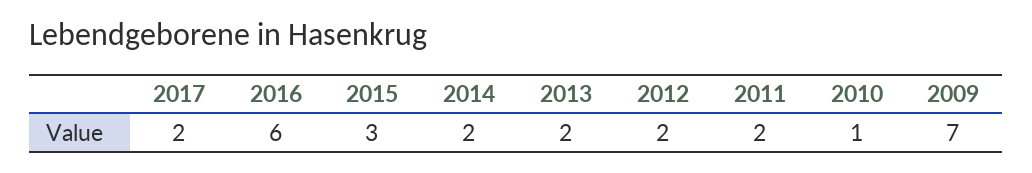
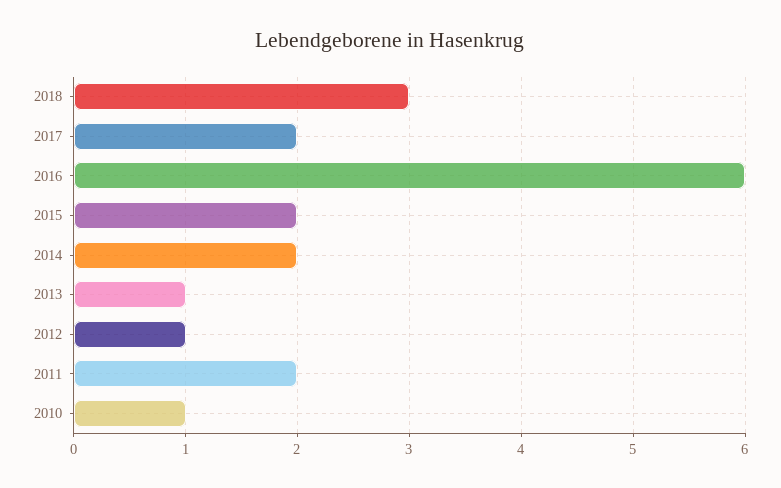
2015: 3 -> 2
2013: 2 -> 1
2012: 2 -> 1
2009: 7 -> none
2018: none -> 3

